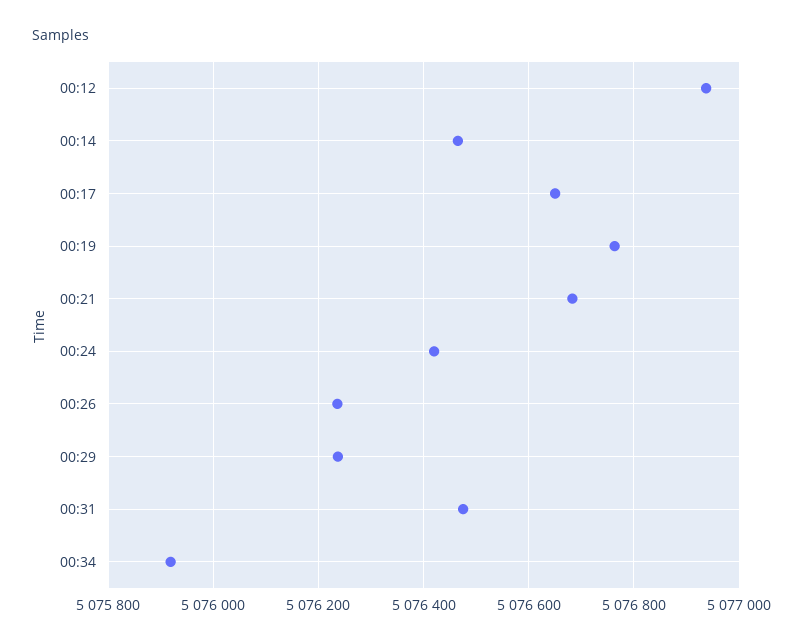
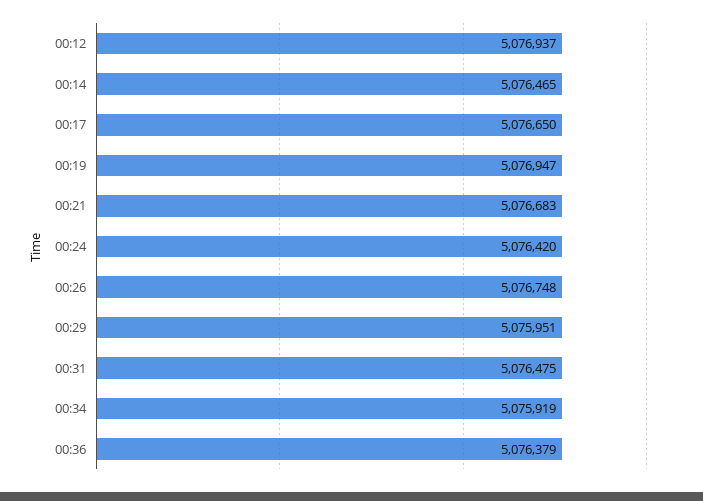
00:19: 5076760 -> 5076947
00:26: 5076240 -> 5076748
00:29: 5076240 -> 5075951
00:36: none -> 5076379

